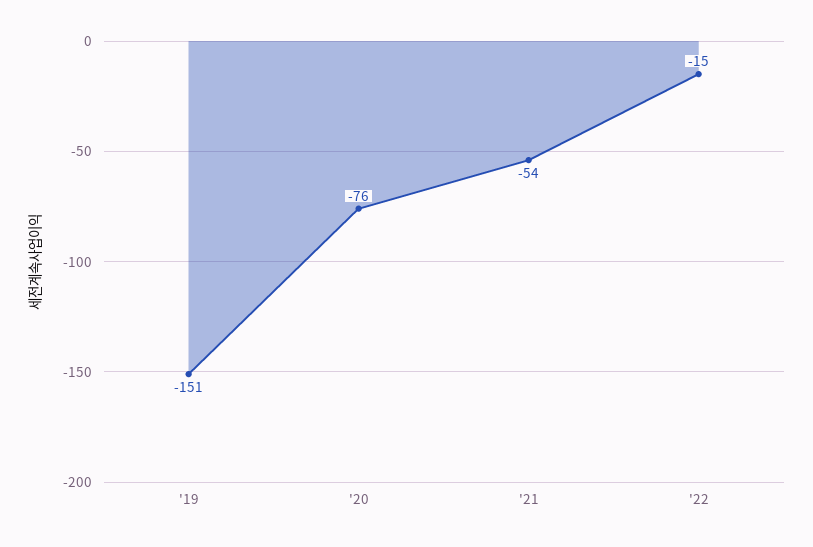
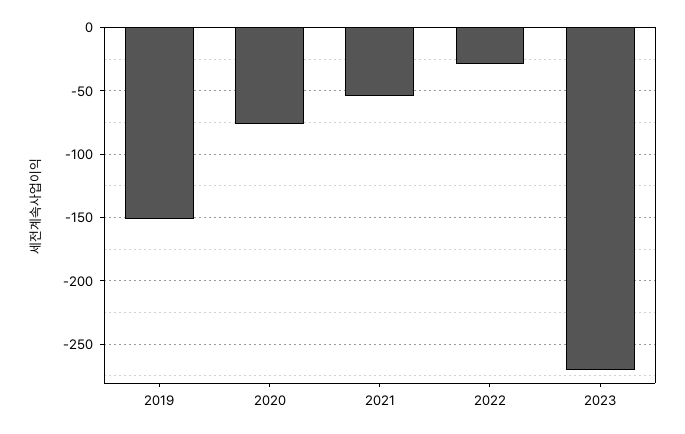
'22: -15 -> -30
2023: none -> -270

